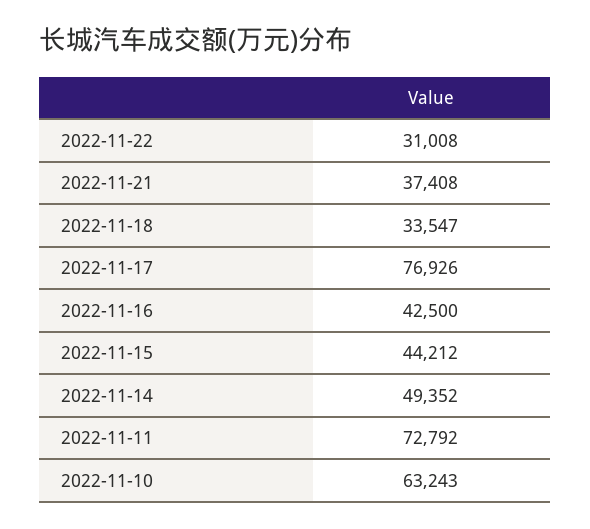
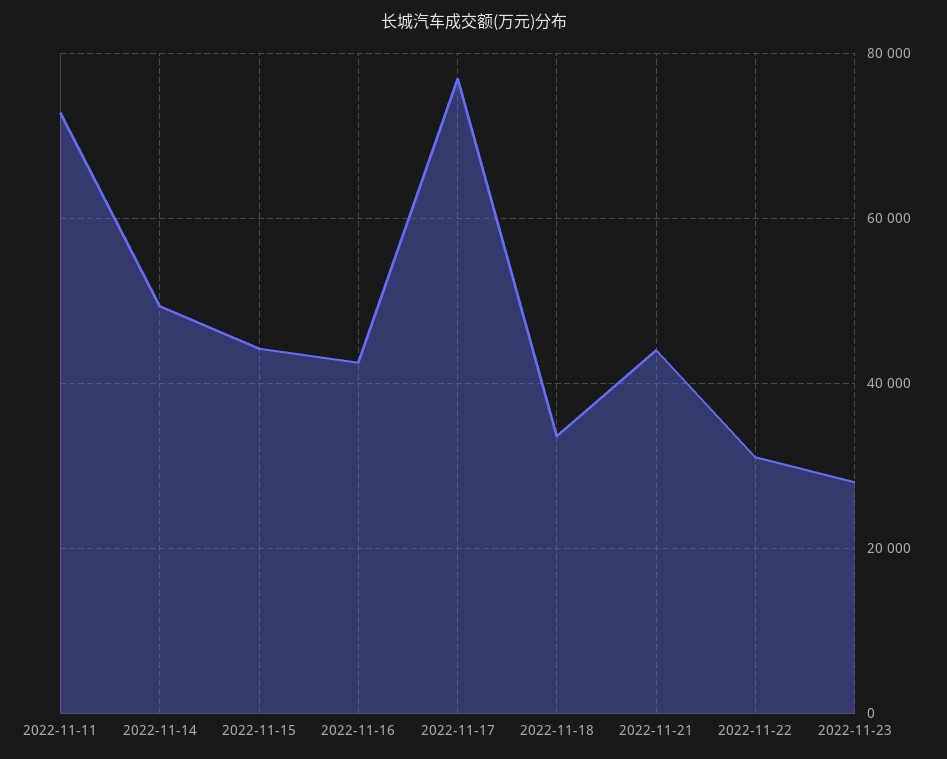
2022-11-21: 37408 -> 44000
2022-11-10: 63243 -> none
2022-11-23: none -> 28000

